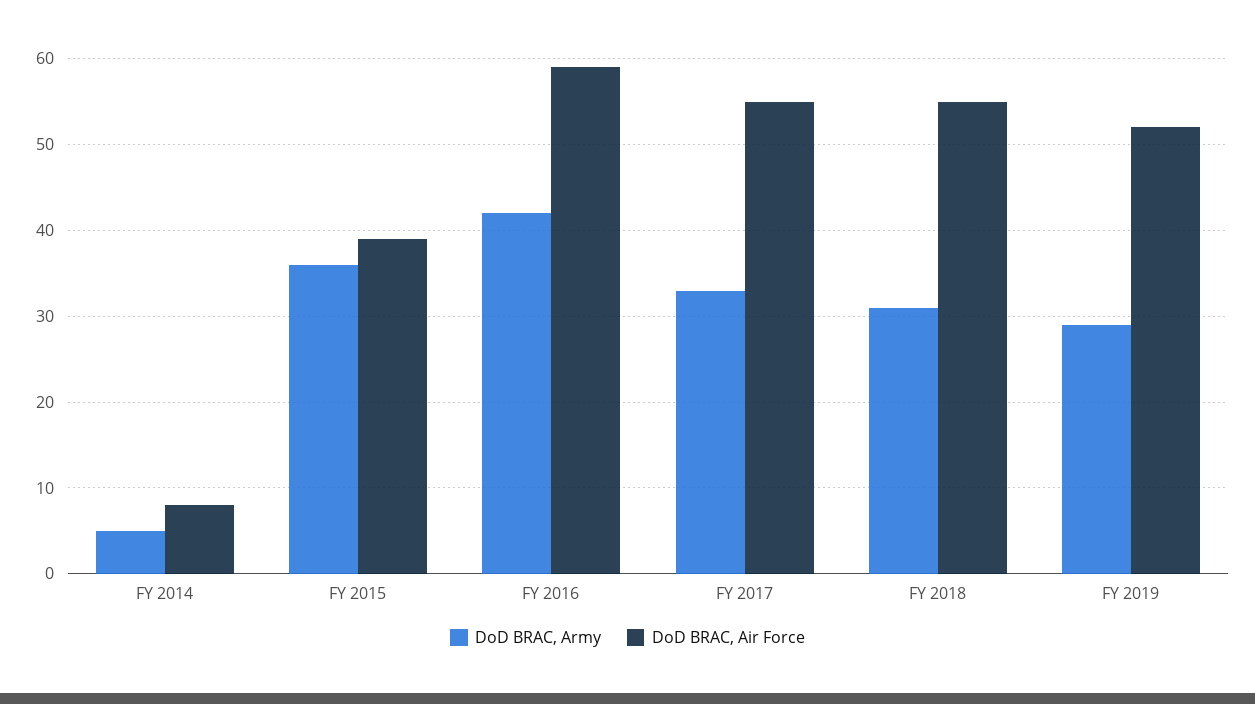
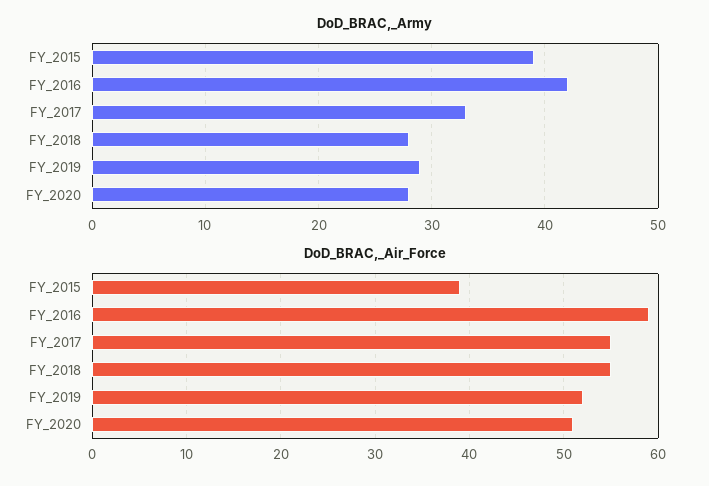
DoD BRAC, Army, FY 2014: 5 -> none
DoD BRAC, Air Force, FY 2014: 8 -> none
DoD BRAC, Army, FY 2015: 36 -> 39
DoD BRAC, Army, FY 2018: 31 -> 28
DoD BRAC, Army, FY_2020: none -> 28
DoD BRAC, Air Force, FY_2020: none -> 51

